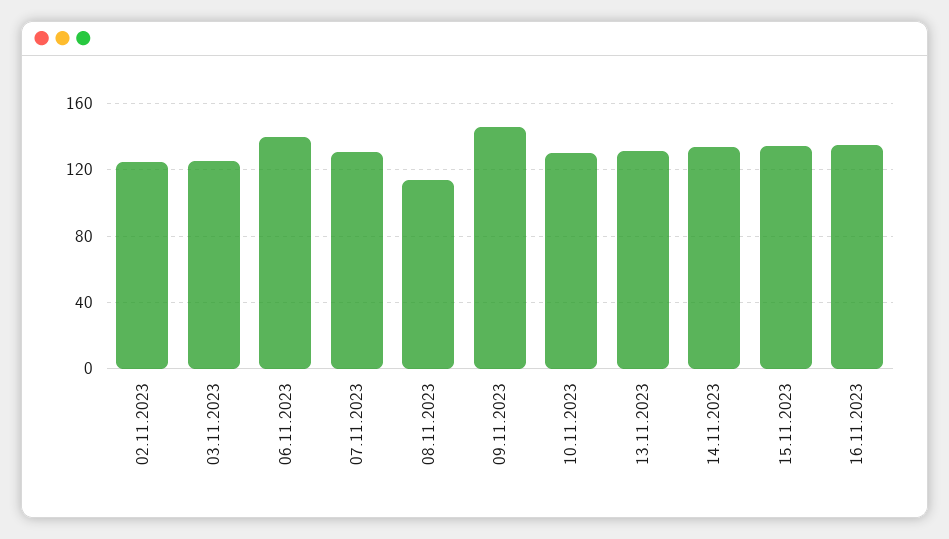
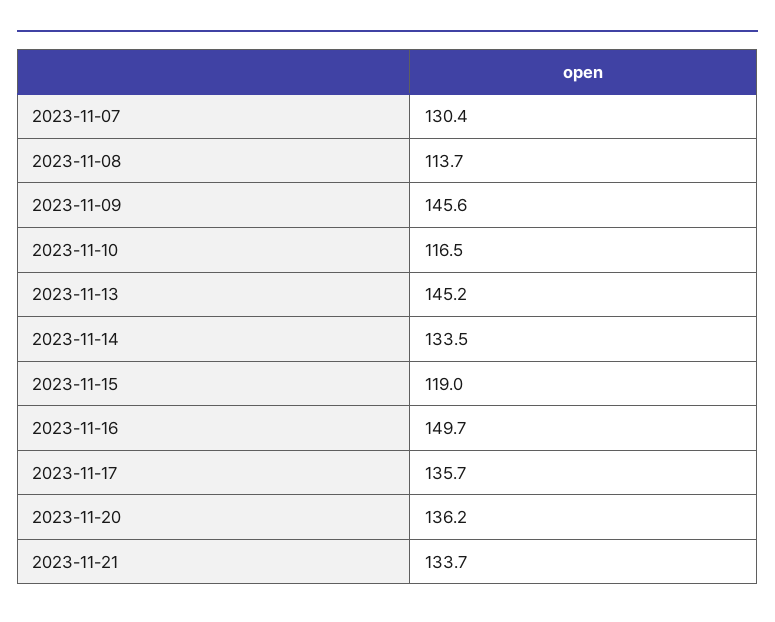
02.11.2023: 125 -> none
03.11.2023: 125 -> none
06.11.2023: 140 -> none
10.11.2023: 130 -> 116.5
13.11.2023: 130 -> 145.2
15.11.2023: 135 -> 119
16.11.2023: 135 -> 149.7
2023-11-17: none -> 135.7
2023-11-20: none -> 136.2
2023-11-21: none -> 133.7

